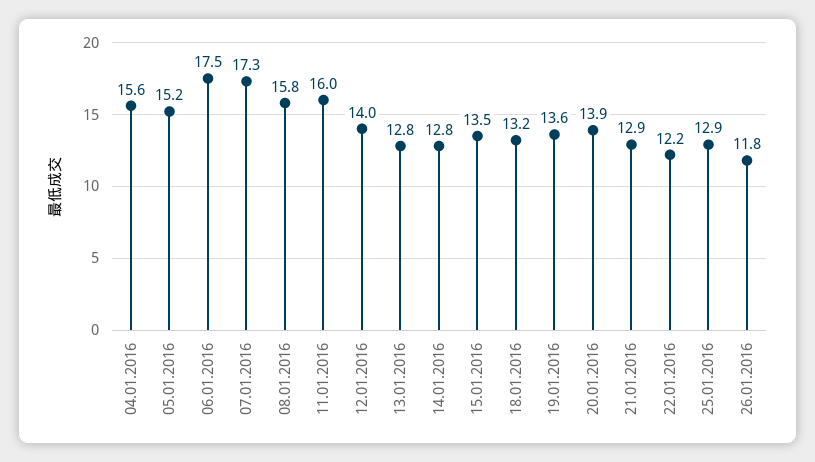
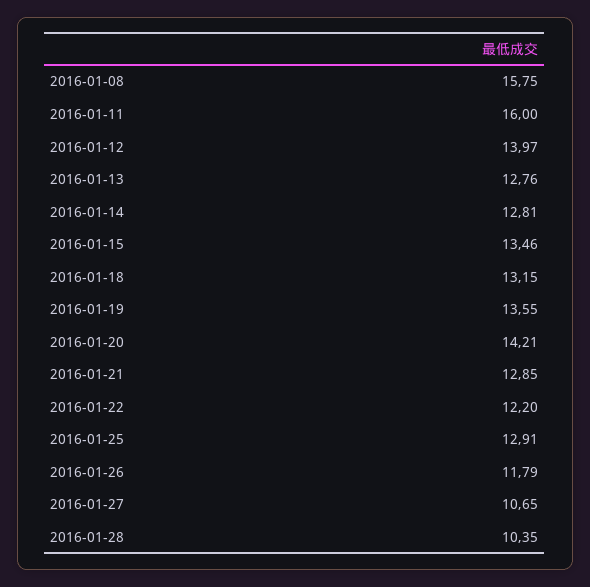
04.01.2016: 15.6 -> none
05.01.2016: 15.2 -> none
06.01.2016: 17.5 -> none
07.01.2016: 17.3 -> none
20.01.2016: 13.9 -> 14.21
2016-01-27: none -> 10.65
2016-01-28: none -> 10.35

